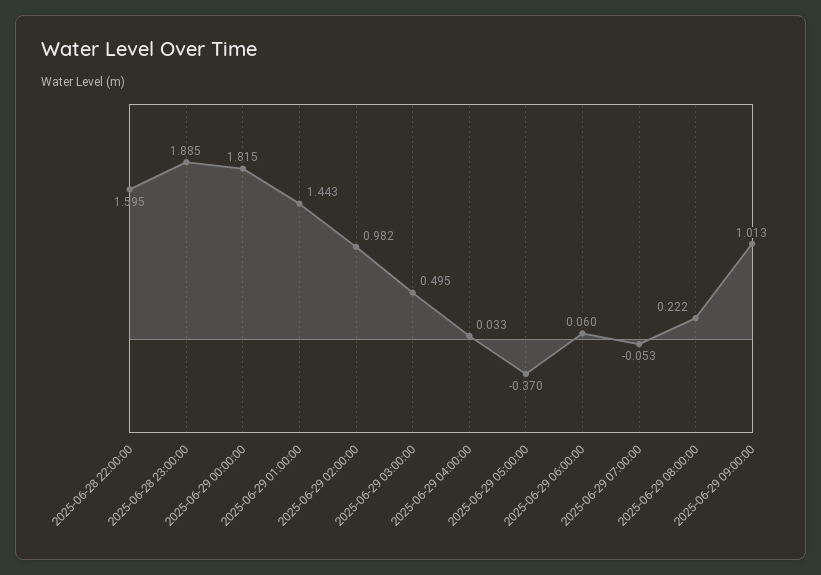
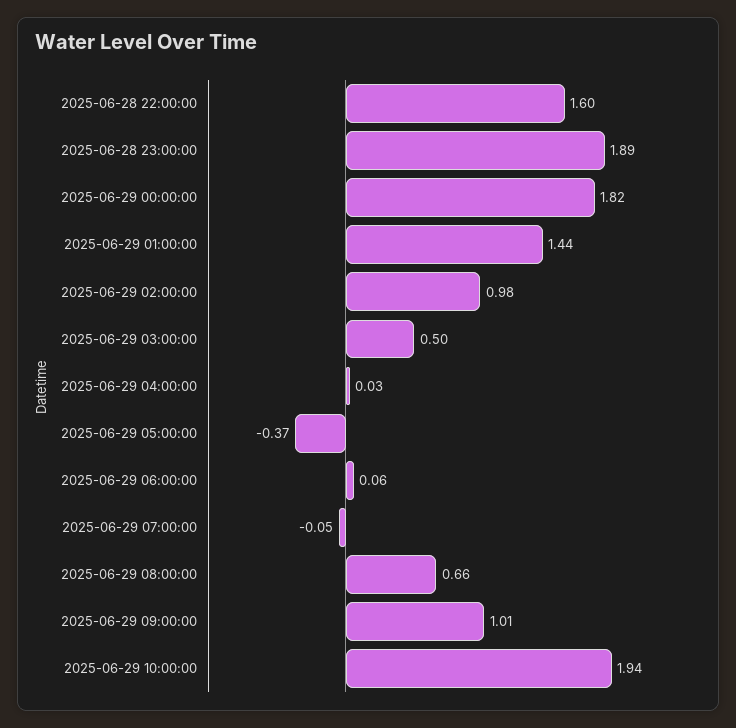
2025-06-29 08:00:00: 0.222 -> 0.66
2025-06-29 10:00:00: none -> 1.94

